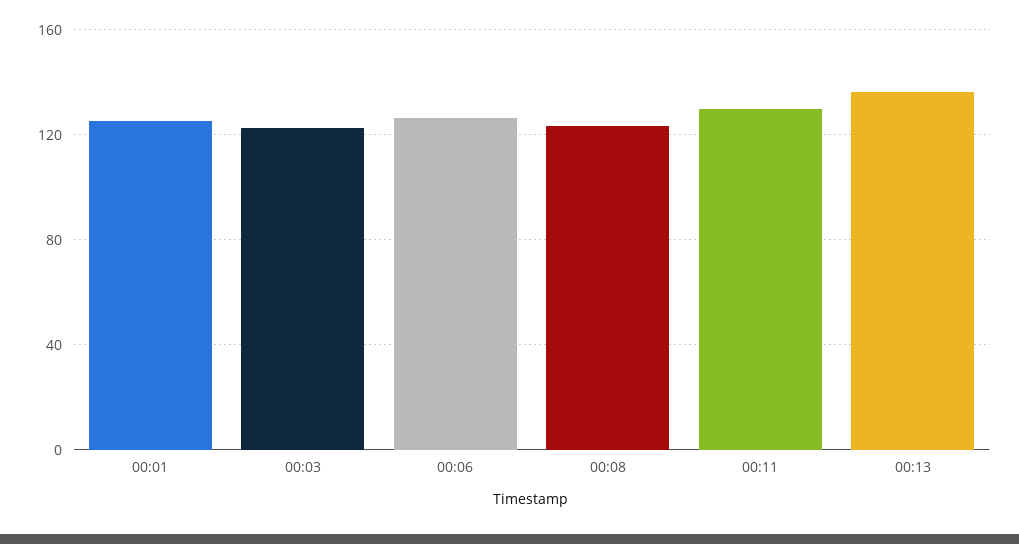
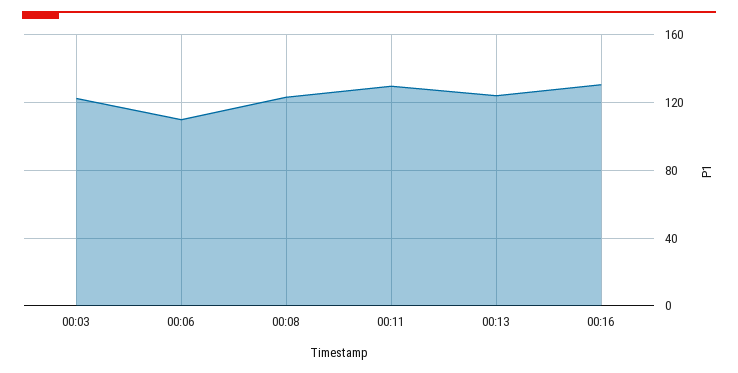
00:01: 125 -> none
00:06: 125 -> 110
00:13: 135 -> 125
00:16: none -> 130

